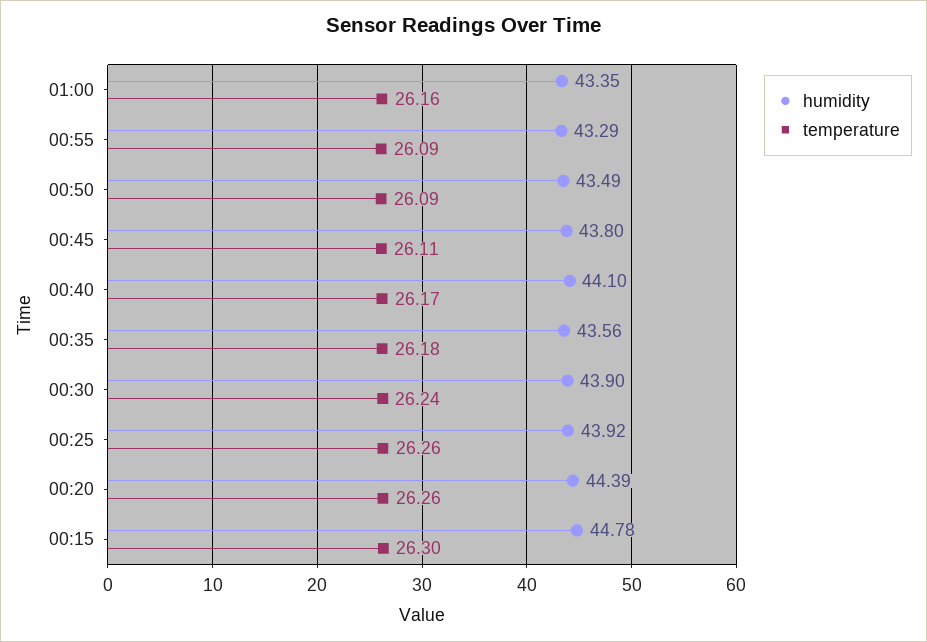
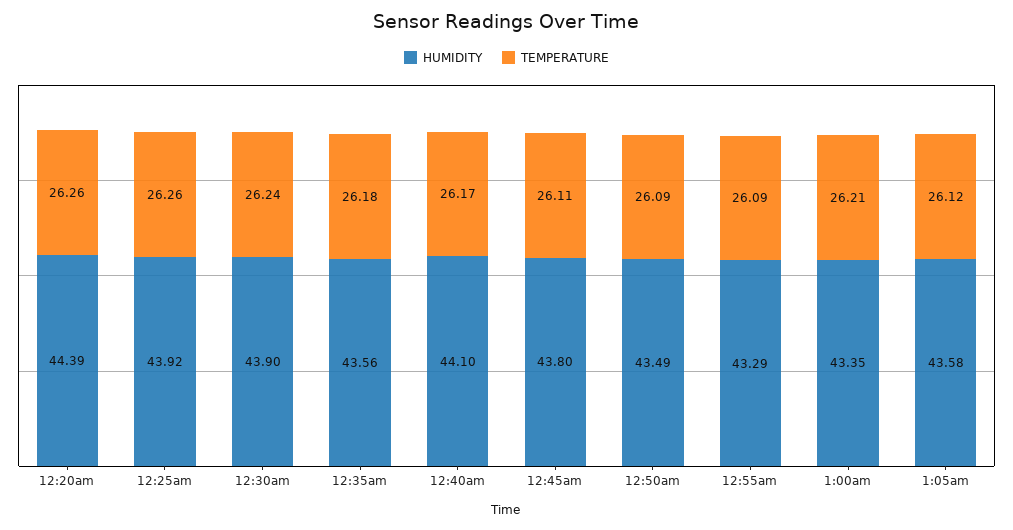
temperature, 01:00: 26.16 -> 26.21
humidity, 00:15: 44.78 -> none
temperature, 00:15: 26.3 -> none
humidity, 1:05am: none -> 43.58
temperature, 1:05am: none -> 26.12

